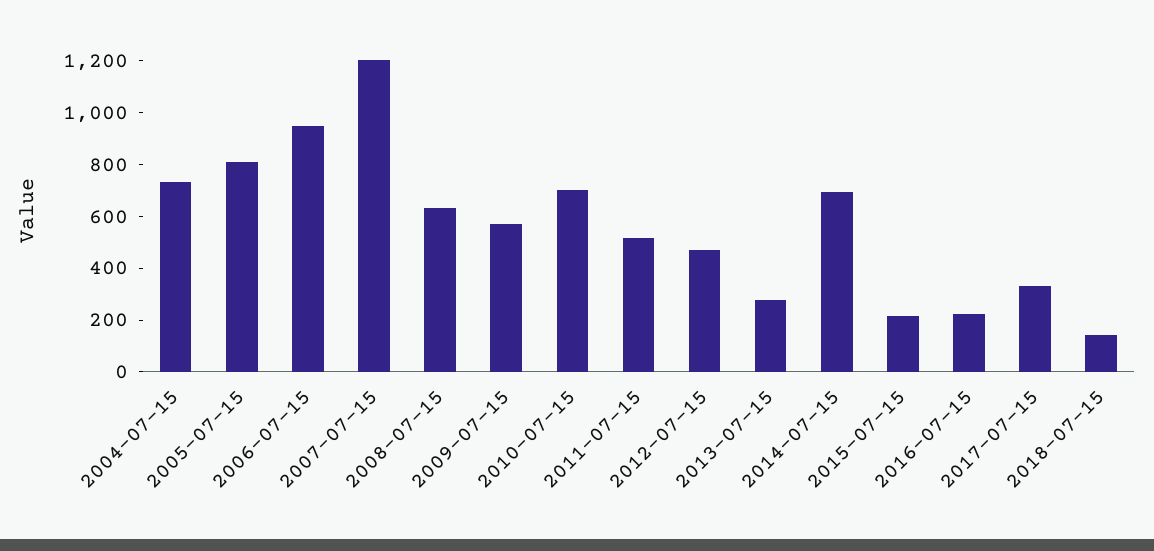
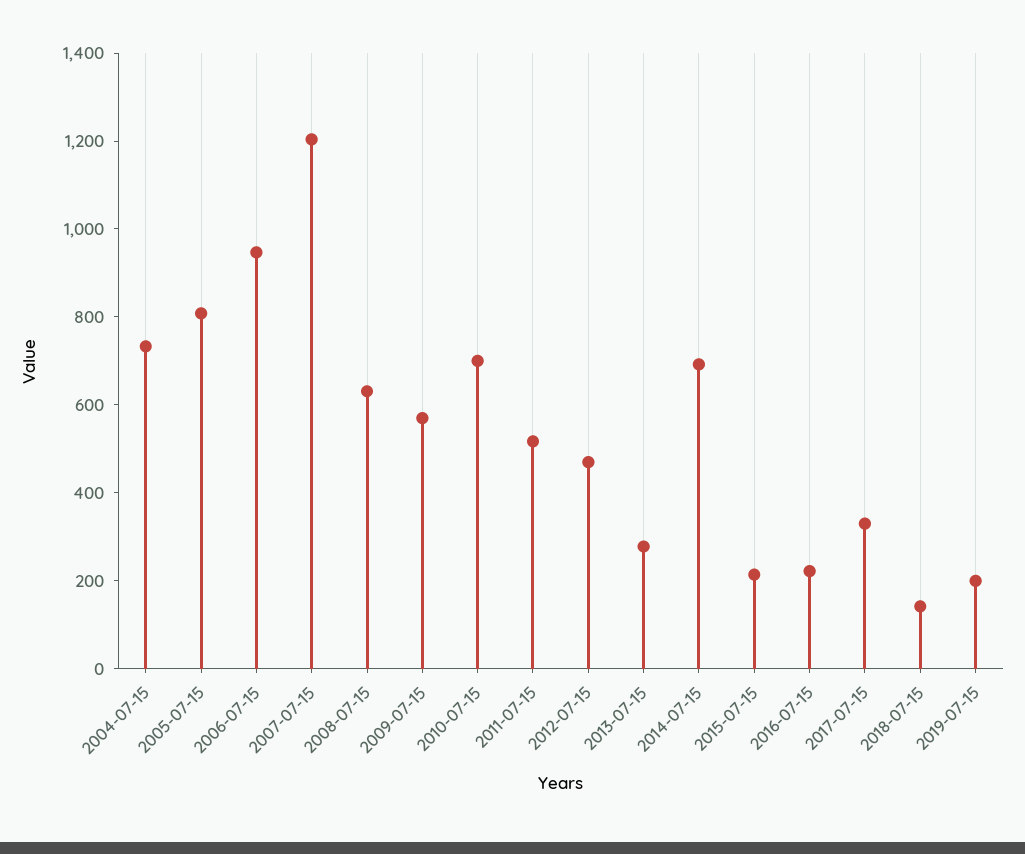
2019-07-15: none -> 200

